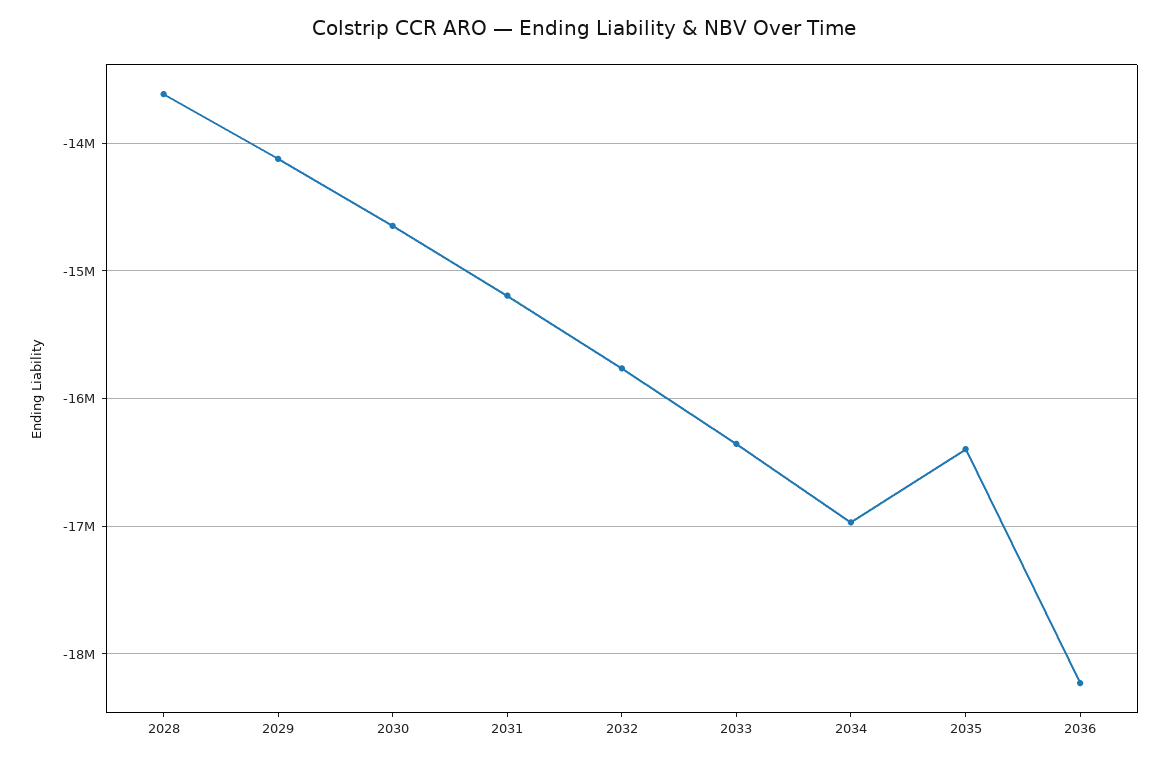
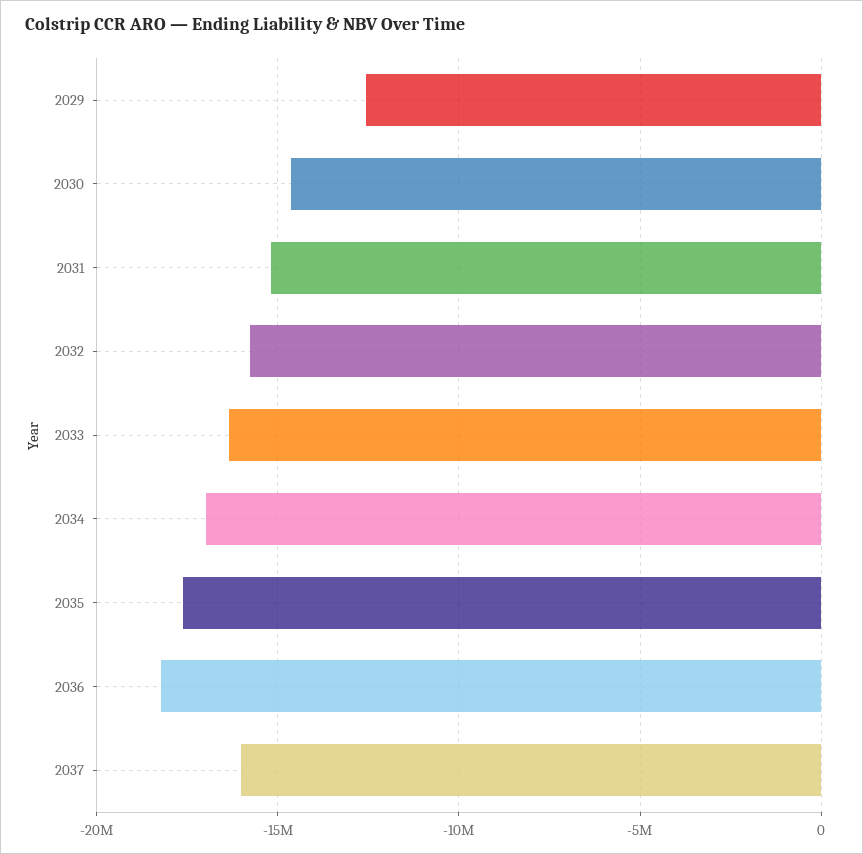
2028: -13600000 -> none
2029: -14100000 -> -12500000
2035: -16400000 -> -17500000
2037: none -> -16000000

